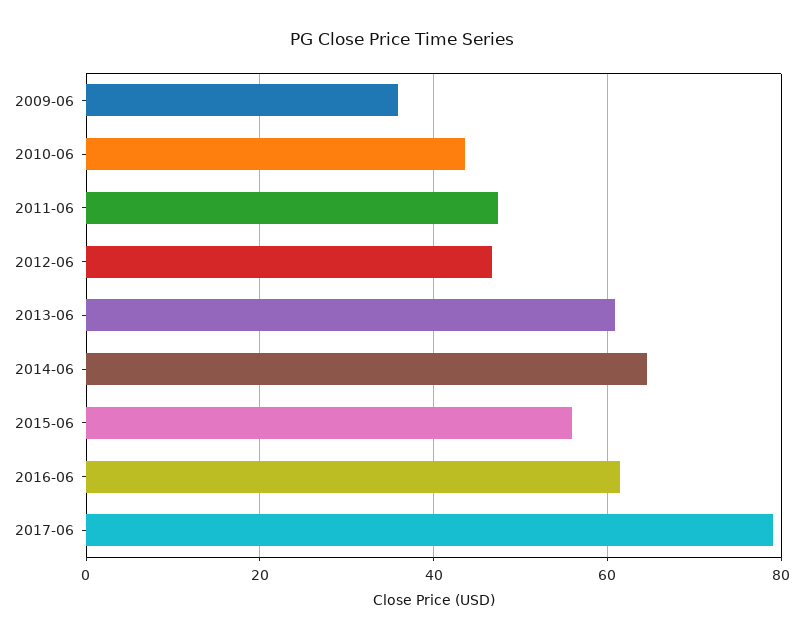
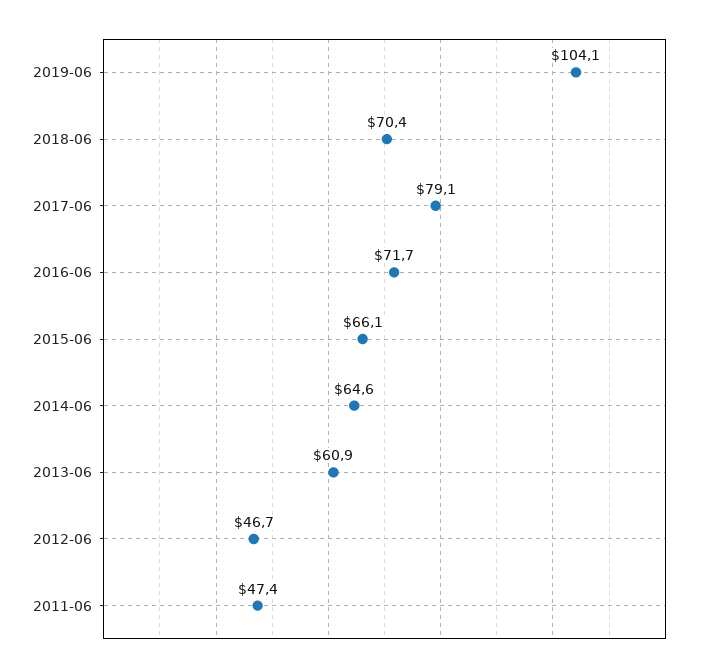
2009-06: 36 -> none
2010-06: 44 -> none
2015-06: 56 -> 66.1
2016-06: 62 -> 71.7
2019-06: none -> 104.1
2018-06: none -> 70.4

